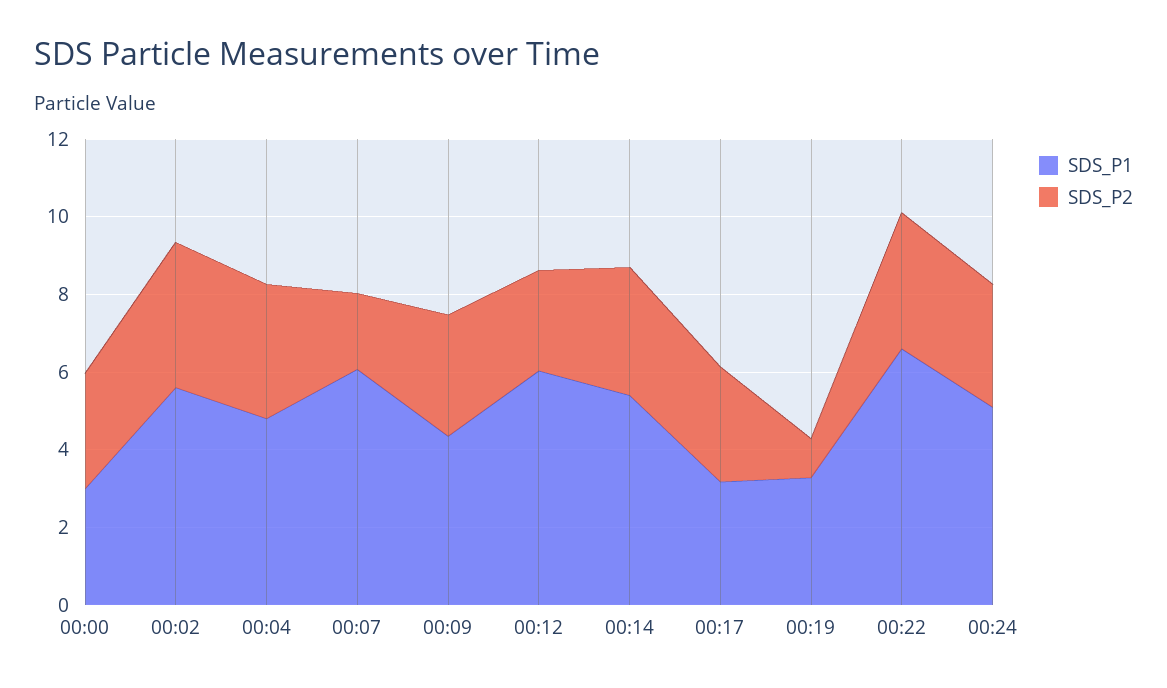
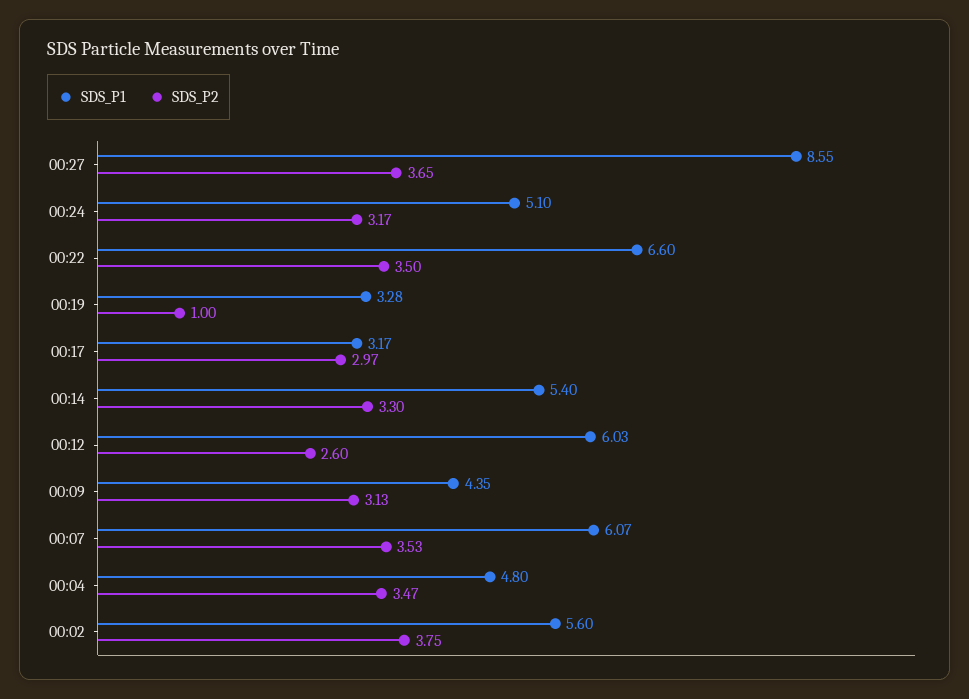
SDS_P1, 00:00: 3 -> none
SDS_P2, 00:00: 3 -> none
SDS_P2, 00:07: 2 -> 3.53
SDS_P1, 00:27: none -> 8.55
SDS_P2, 00:27: none -> 3.65

